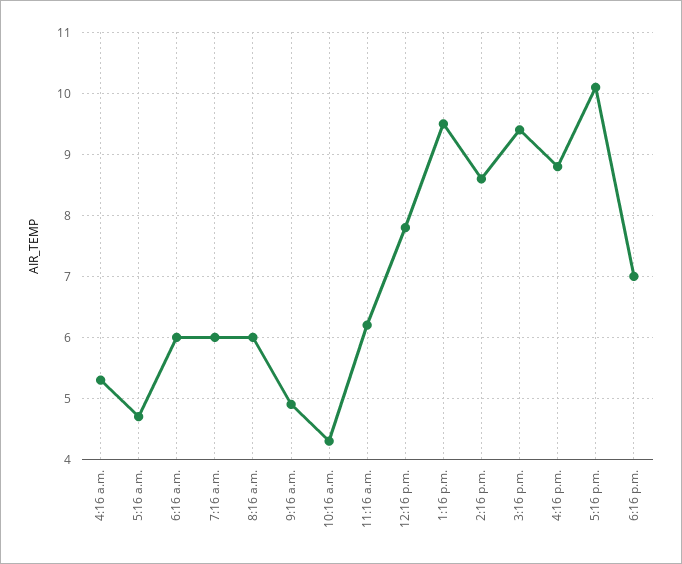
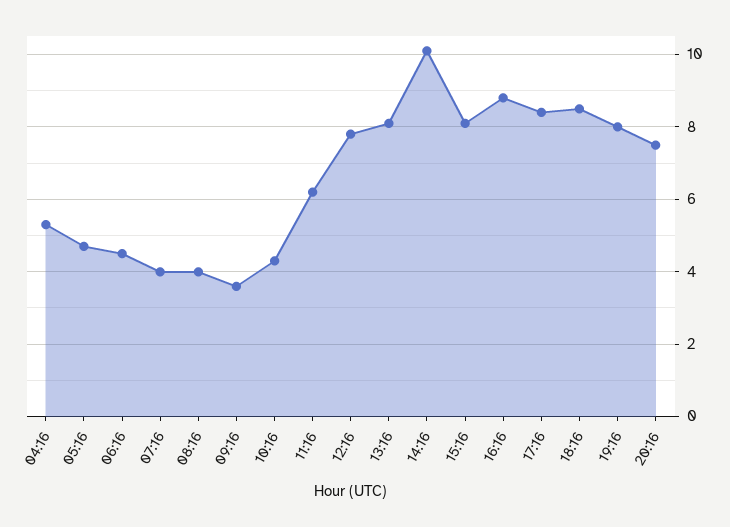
6:16 a.m.: 6 -> 4.5
7:16 a.m.: 6 -> 4
8:16 a.m.: 6 -> 4
9:16 a.m.: 4.9 -> 3.5
1:16 p.m.: 9.5 -> 8
2:16 p.m.: 8.6 -> 10
3:16 p.m.: 9.4 -> 8
5:16 p.m.: 10.1 -> 8.5
6:16 p.m.: 7 -> 8.5
19:16: none -> 8
20:16: none -> 7.5

